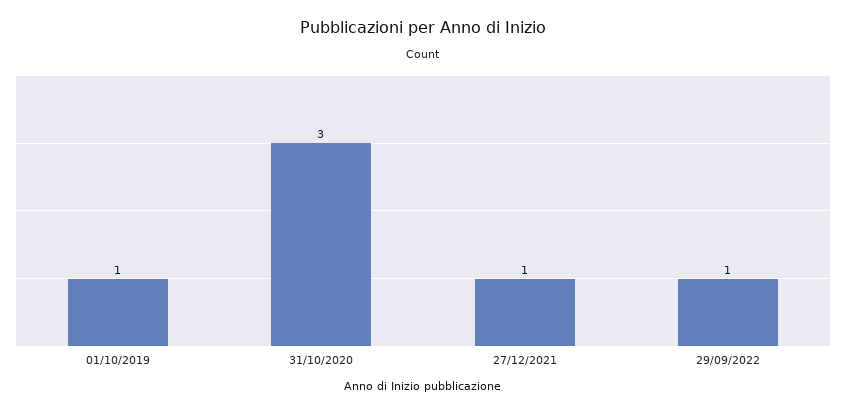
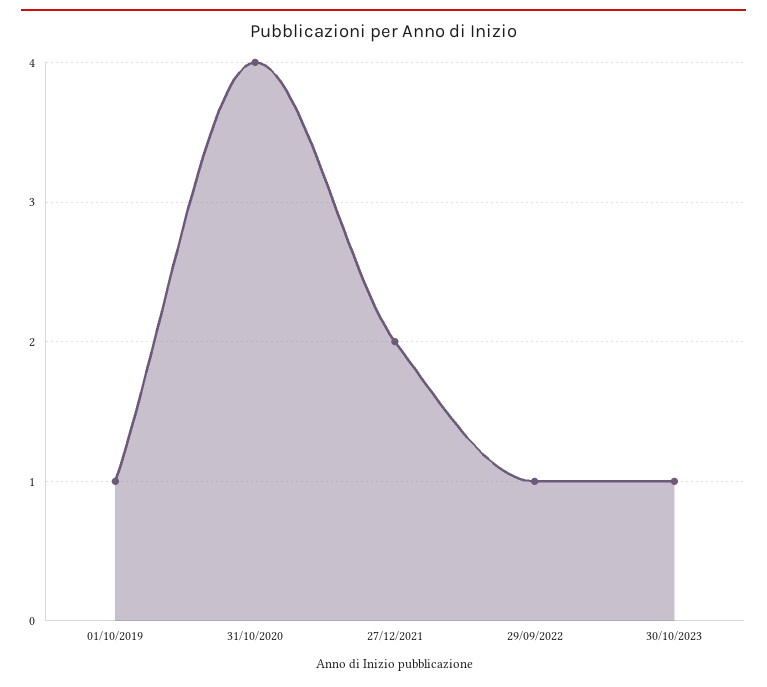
31/10/2020: 3 -> 4
27/12/2021: 1 -> 2
30/10/2023: none -> 1

